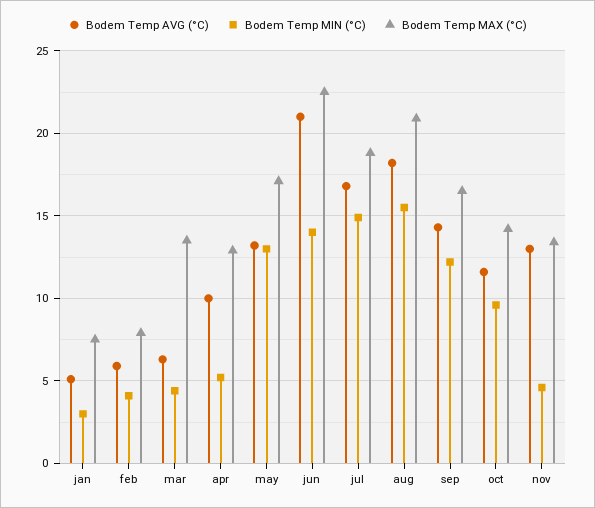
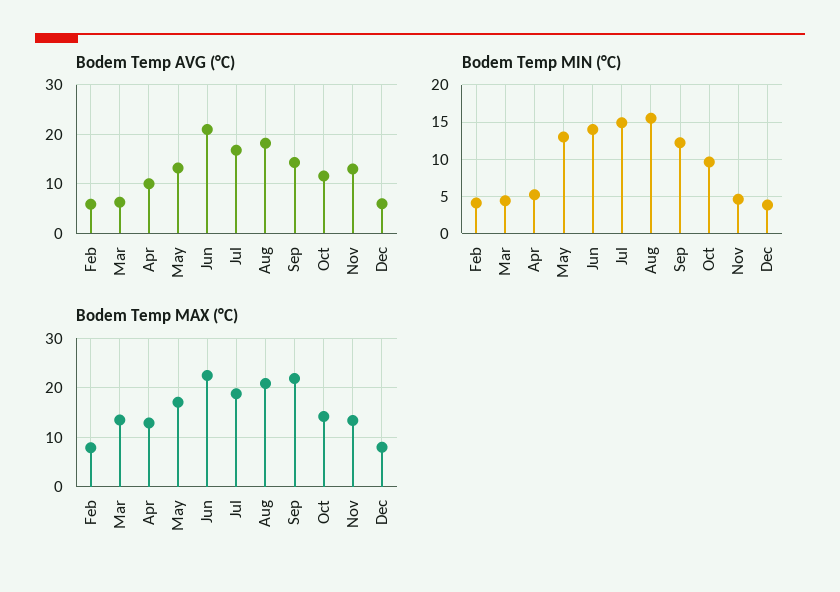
Bodem Temp AVG (°C), jan: 5 -> none
Bodem Temp MIN (°C), jan: 3 -> none
Bodem Temp MAX (°C), jan: 7.5 -> none
Bodem Temp MAX (°C), sep: 16.5 -> 22
Bodem Temp AVG (°C), Dec: none -> 6
Bodem Temp MIN (°C), Dec: none -> 4
Bodem Temp MAX (°C), Dec: none -> 8

